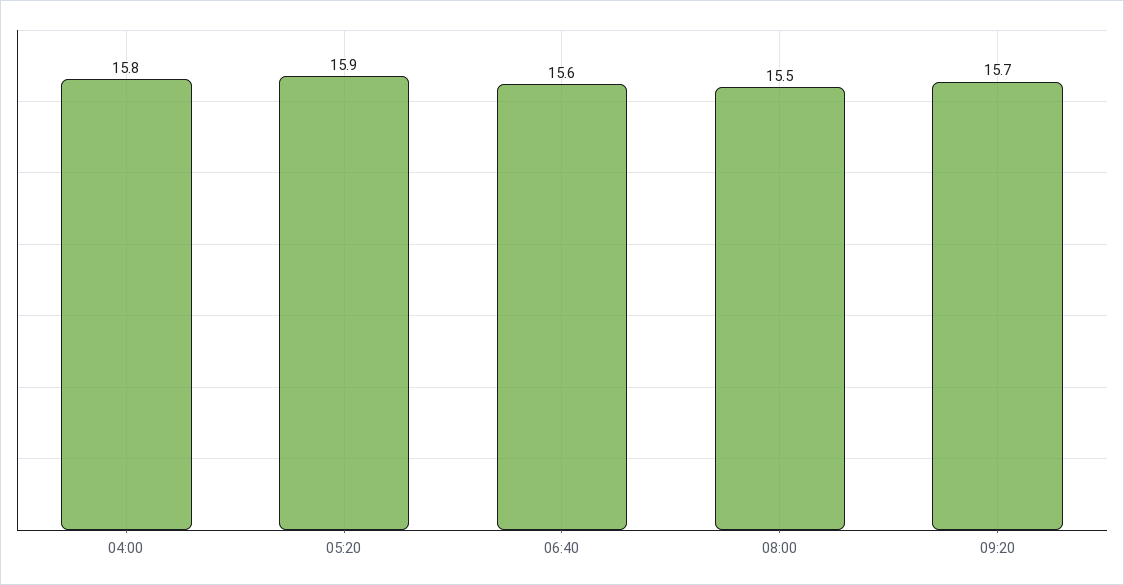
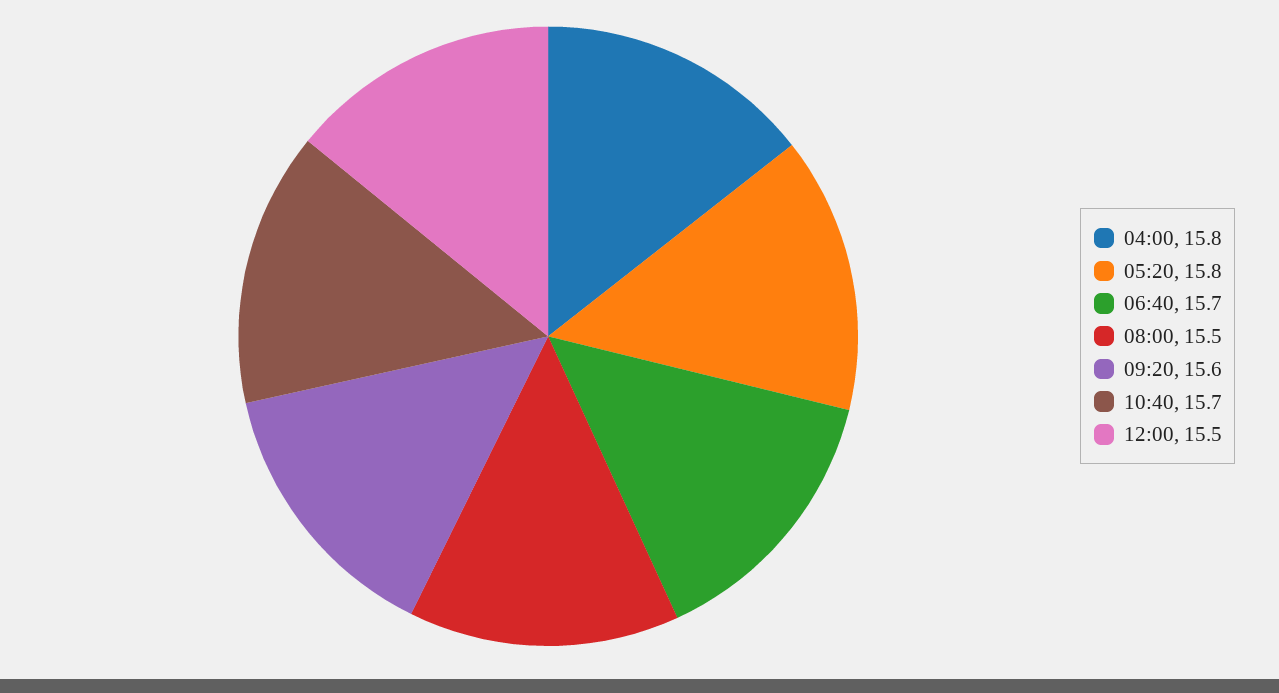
05:20: 15.9 -> 15.8
06:40: 15.6 -> 15.7
09:20: 15.7 -> 15.6
10:40: none -> 15.7
12:00: none -> 15.5

